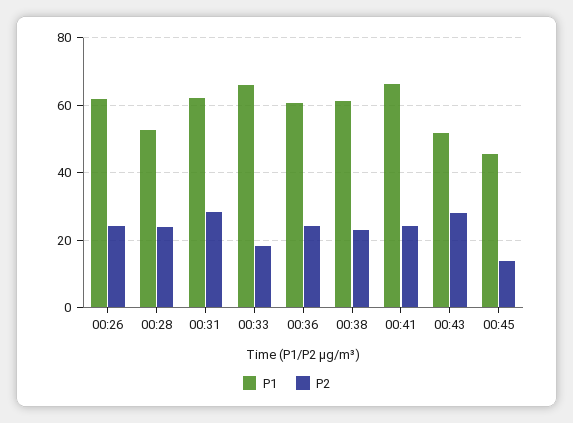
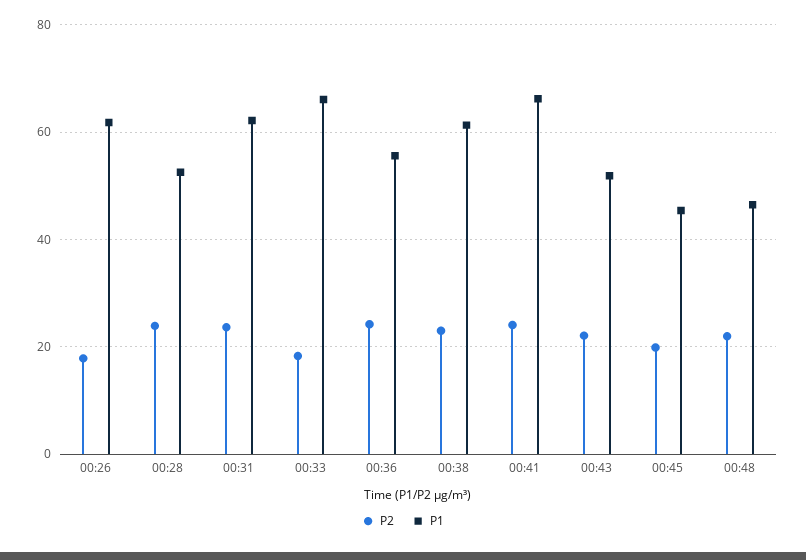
P2, 00:26: 24 -> 18
P2, 00:31: 28 -> 24
P1, 00:36: 60 -> 56
P2, 00:43: 28 -> 22
P2, 00:45: 14 -> 20
P2, 00:48: none -> 22
P1, 00:48: none -> 46

